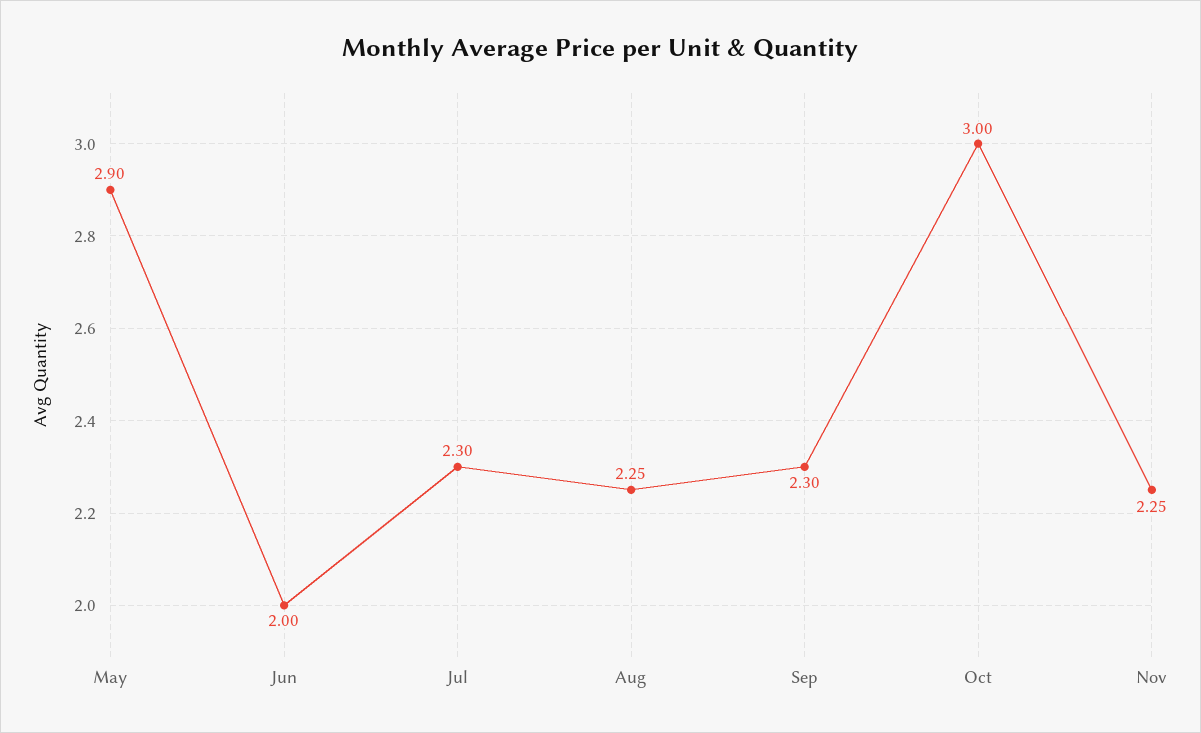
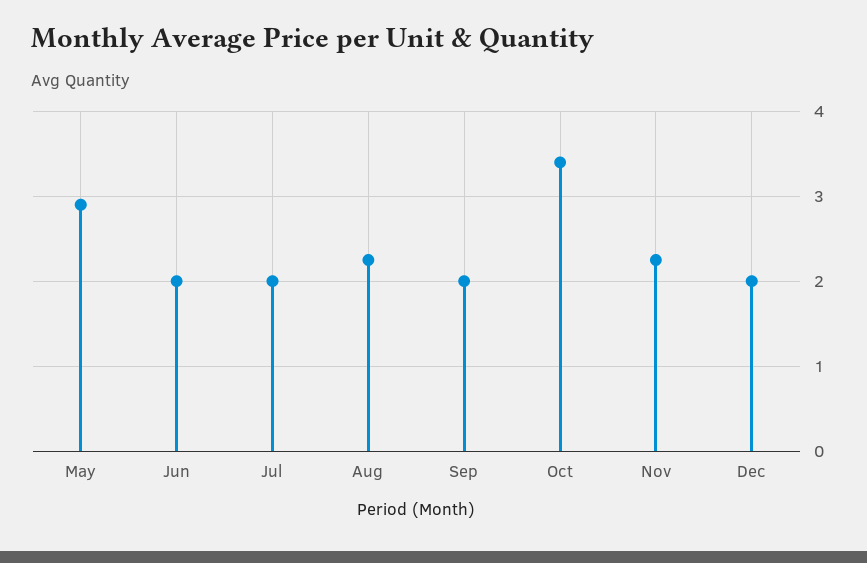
Jul: 2.3 -> 2
Sep: 2.3 -> 2
Oct: 3 -> 3.4
Dec: none -> 2

